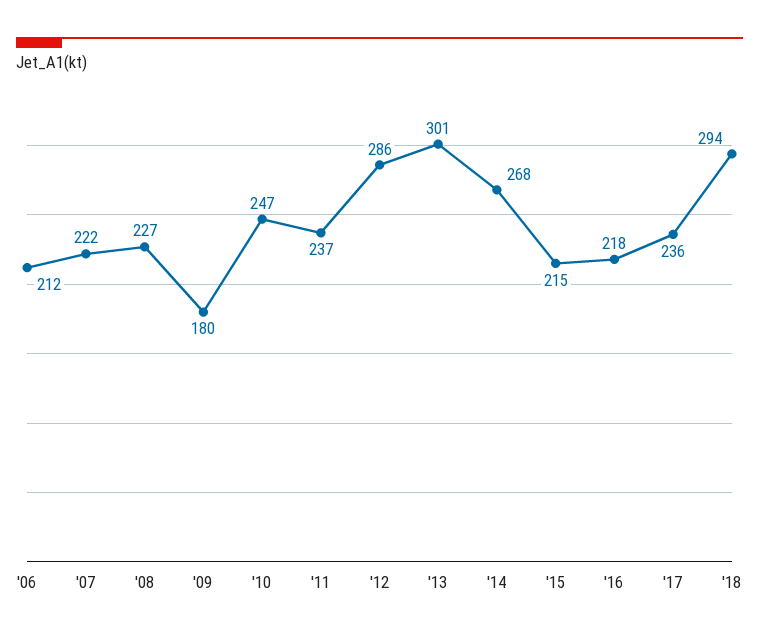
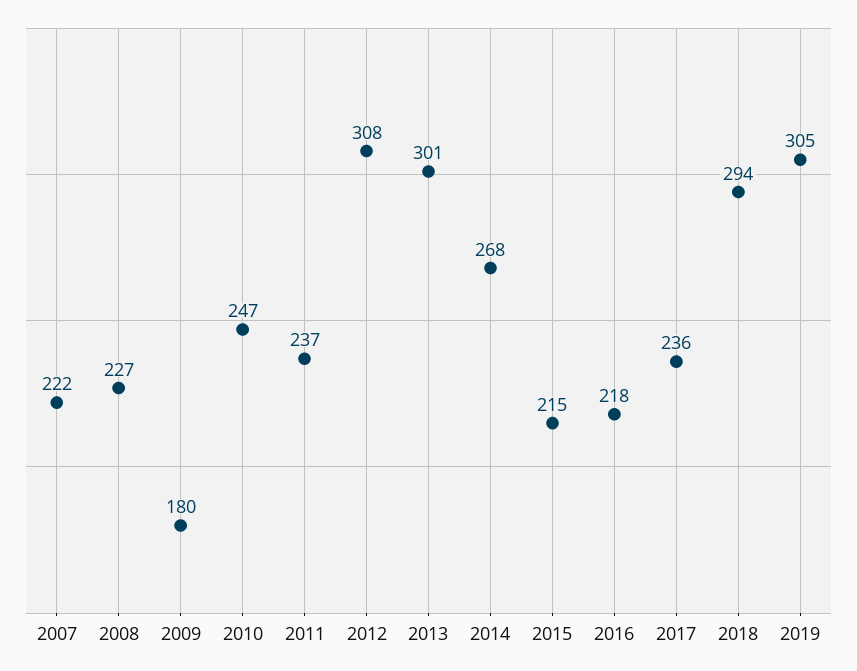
'06: 212 -> none
'12: 286 -> 308
2019: none -> 305

